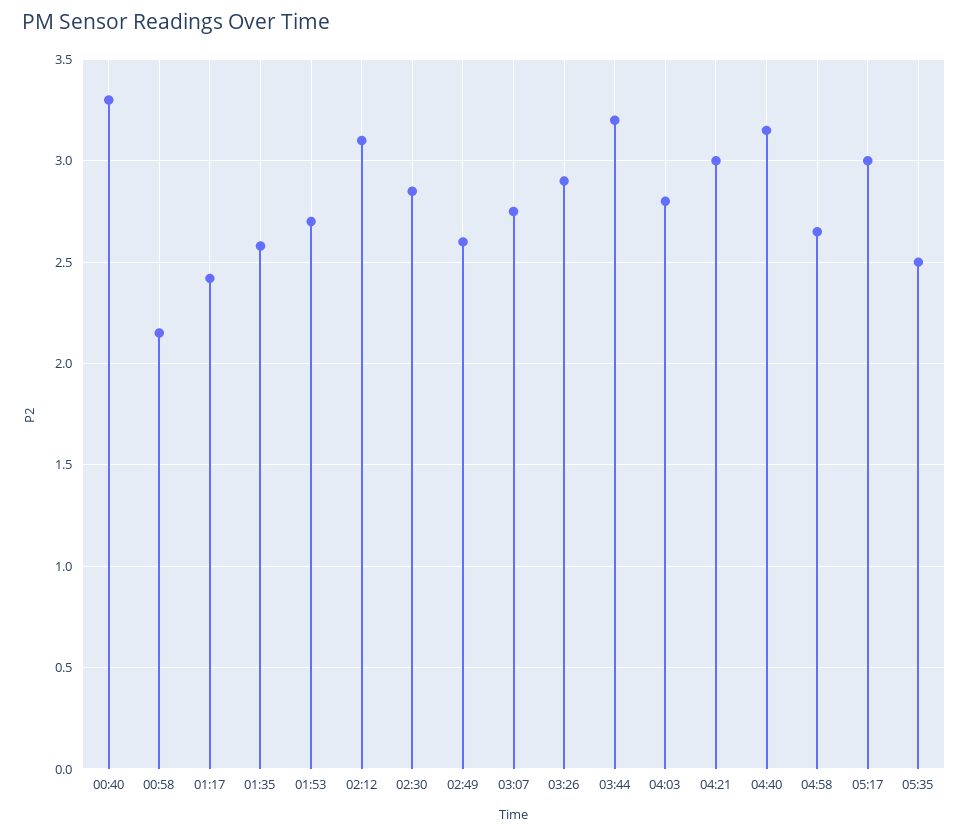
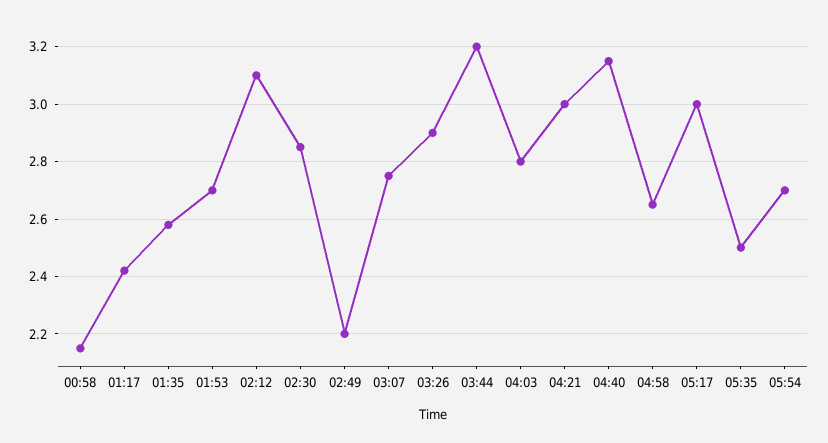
00:40: 3.3 -> none
02:49: 2.6 -> 2.2
05:54: none -> 2.7

